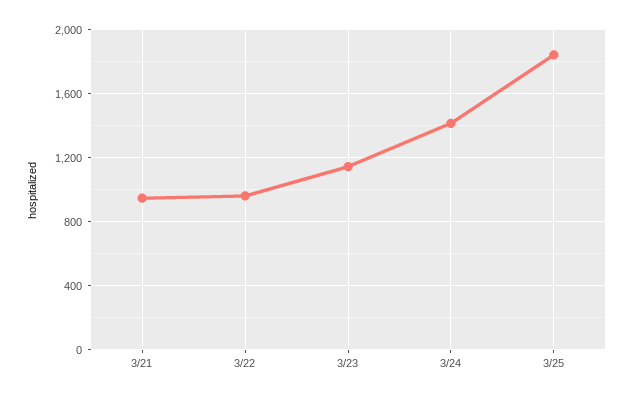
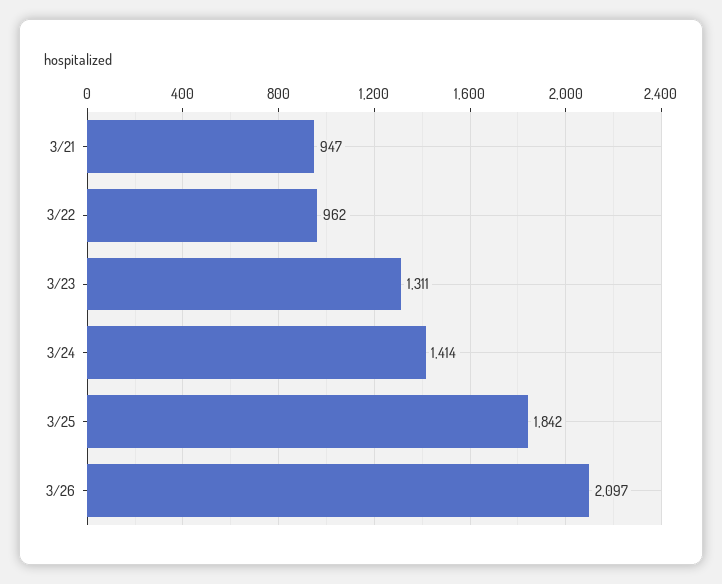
3/23: 1150 -> 1311
3/26: none -> 2097

